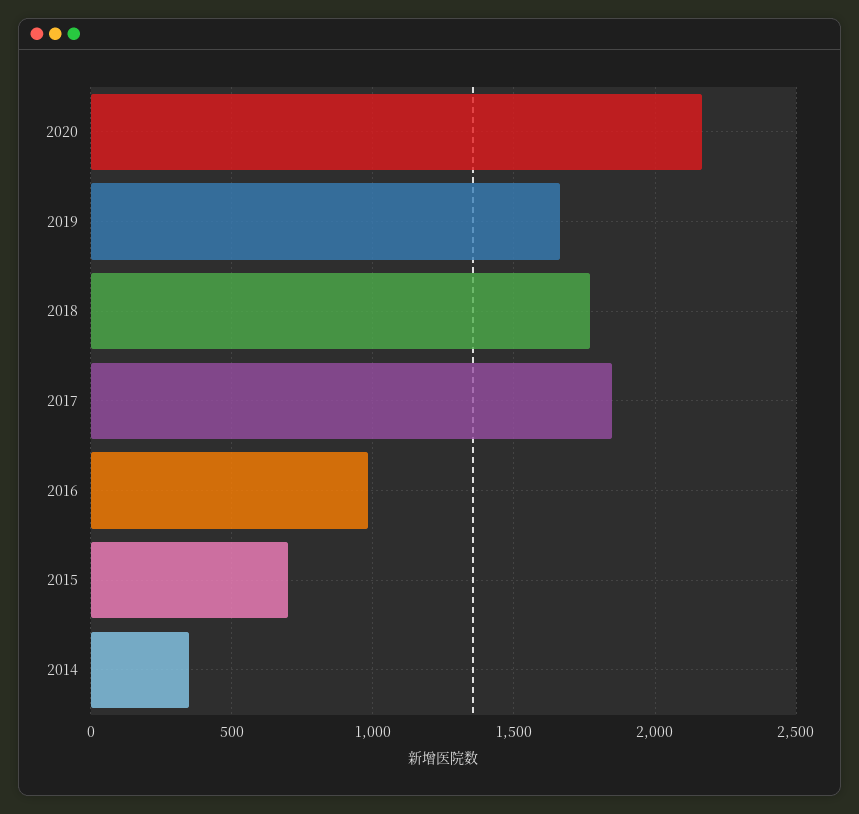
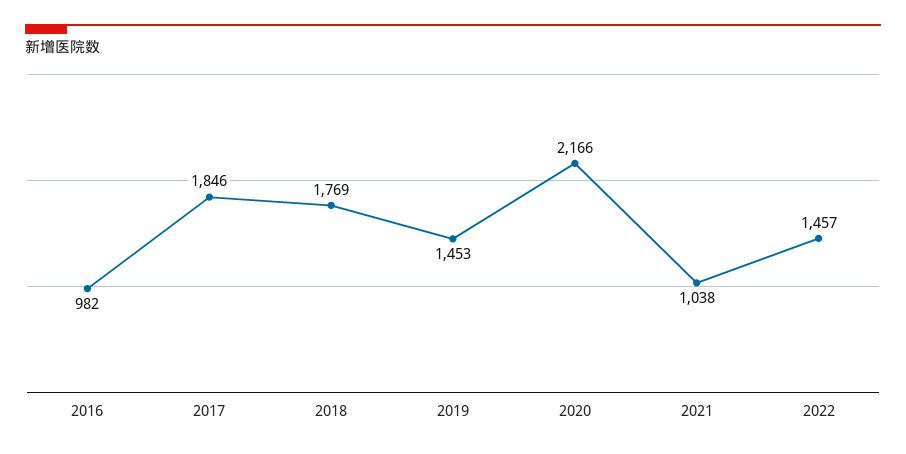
2019: 1650 -> 1453
2015: 700 -> none
2014: 350 -> none
2021: none -> 1038
2022: none -> 1457

